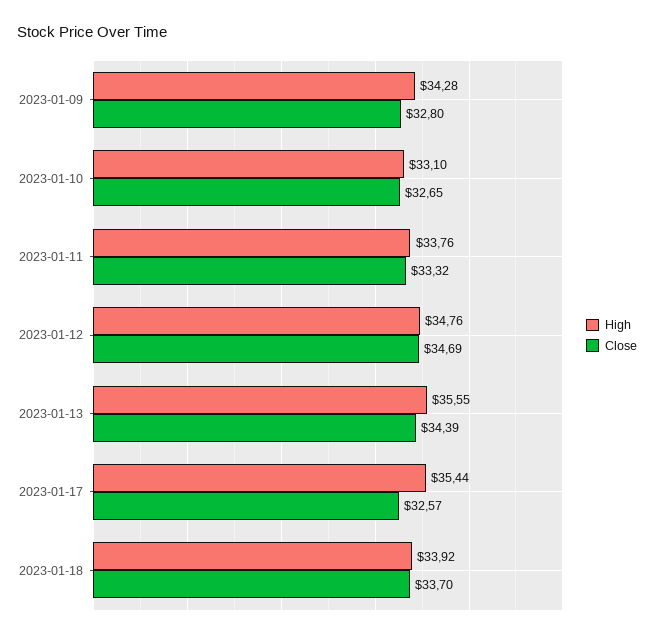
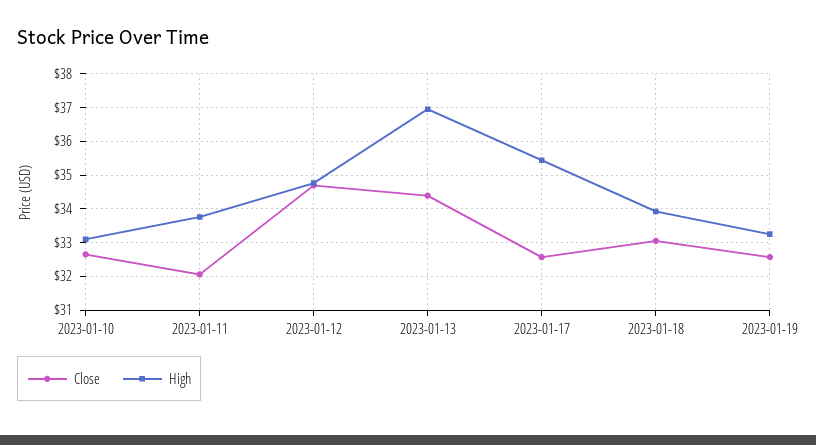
High, 2023-01-09: 34.28 -> none
Close, 2023-01-09: 32.8 -> none
Close, 2023-01-11: 33.32 -> 32
High, 2023-01-13: 35.55 -> 37
Close, 2023-01-18: 33.7 -> 33
Close, 2023-01-19: none -> 32.6
High, 2023-01-19: none -> 33.2

